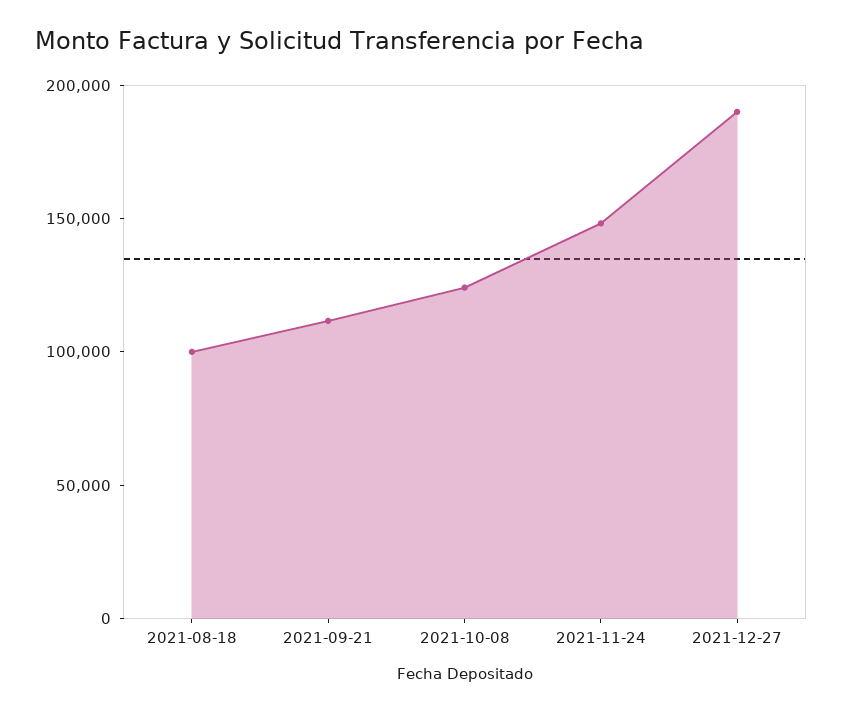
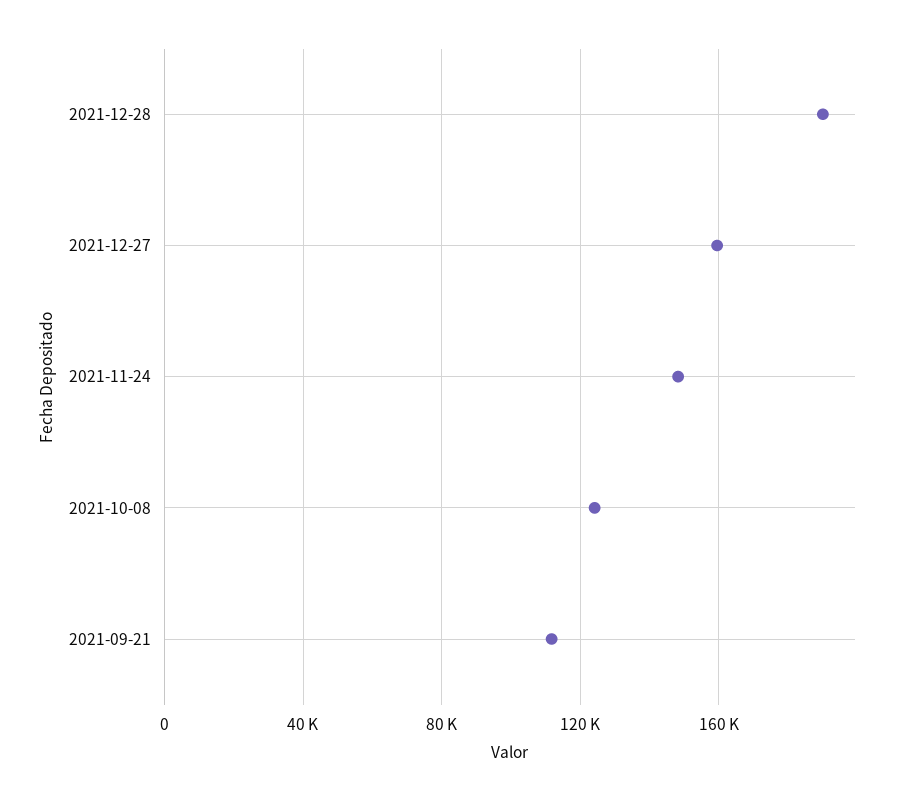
2021-08-18: 100000 -> none
2021-12-27: 190000 -> 160000
2021-12-28: none -> 190000

